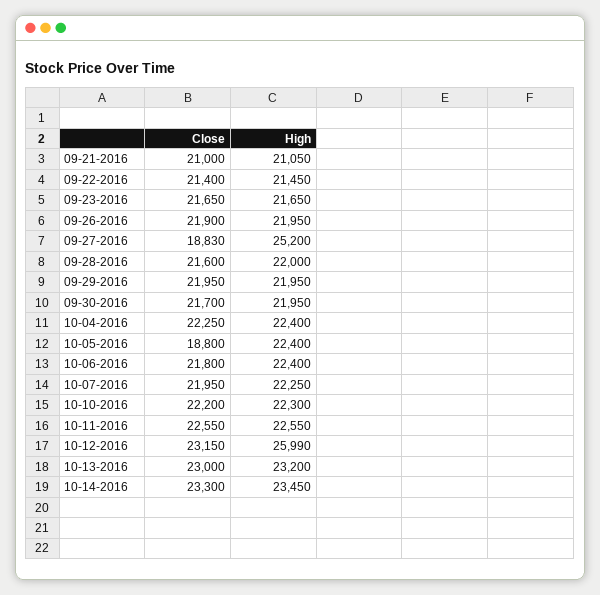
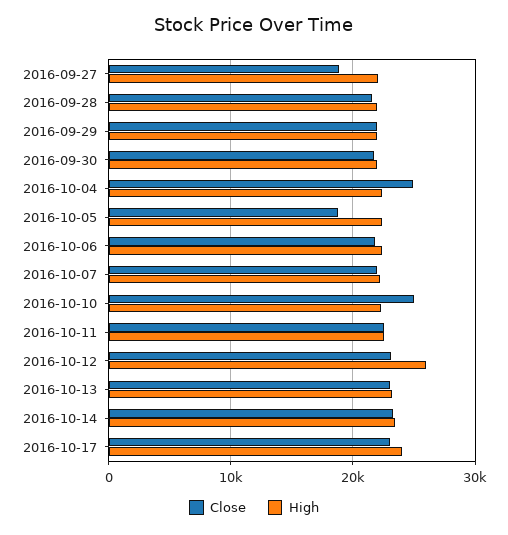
Close, 09-21-2016: 21000 -> none
High, 09-21-2016: 21050 -> none
Close, 09-22-2016: 21400 -> none
High, 09-22-2016: 21450 -> none
Close, 09-23-2016: 21650 -> none
High, 09-23-2016: 21650 -> none
Close, 09-26-2016: 21900 -> none
High, 09-26-2016: 21950 -> none
High, 09-27-2016: 25200 -> 22000
Close, 10-04-2016: 22250 -> 25000
Close, 10-10-2016: 22200 -> 25000
Close, 2016-10-17: none -> 23000
High, 2016-10-17: none -> 24000

